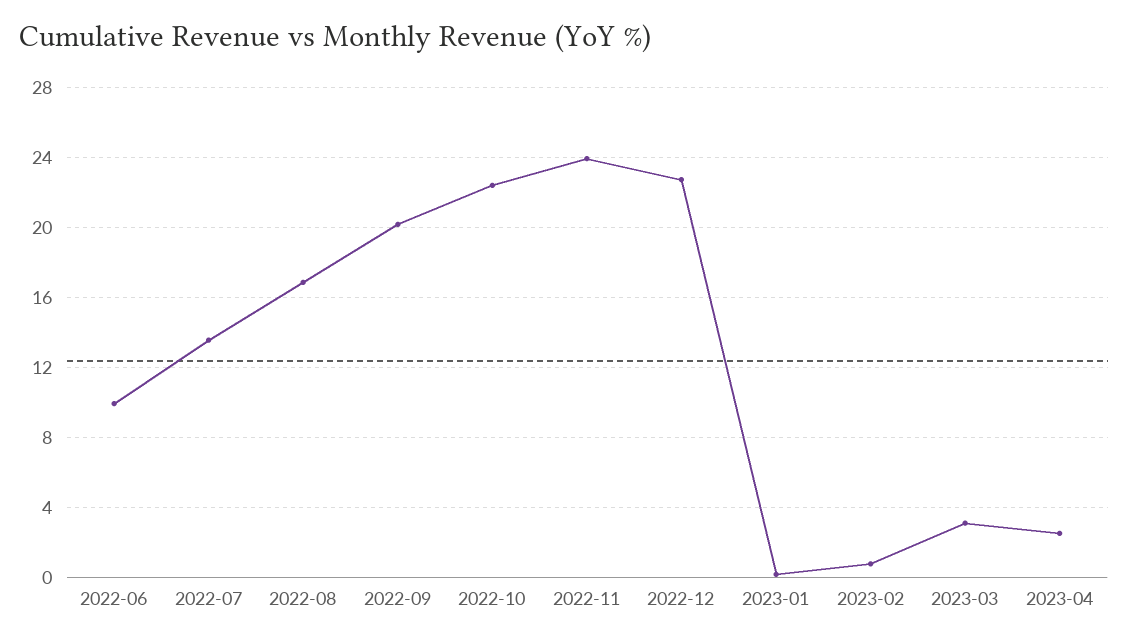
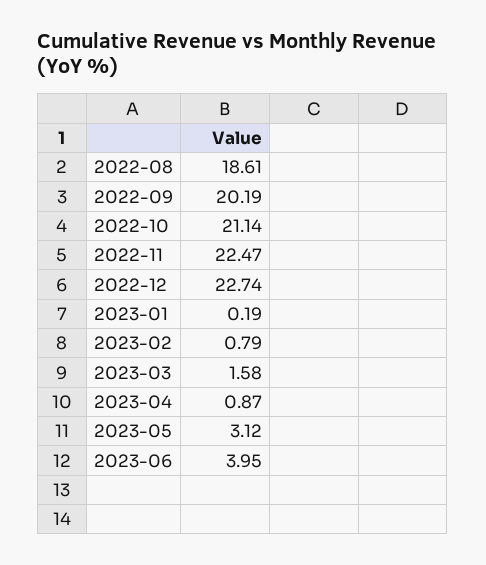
2022-06: 10 -> none
2022-07: 13.5 -> none
2022-08: 17 -> 18.61
2022-10: 22.5 -> 21.14
2022-11: 24 -> 22.47
2023-03: 3 -> 1.58
2023-04: 2.5 -> 0.87
2023-05: none -> 3.12
2023-06: none -> 3.95

